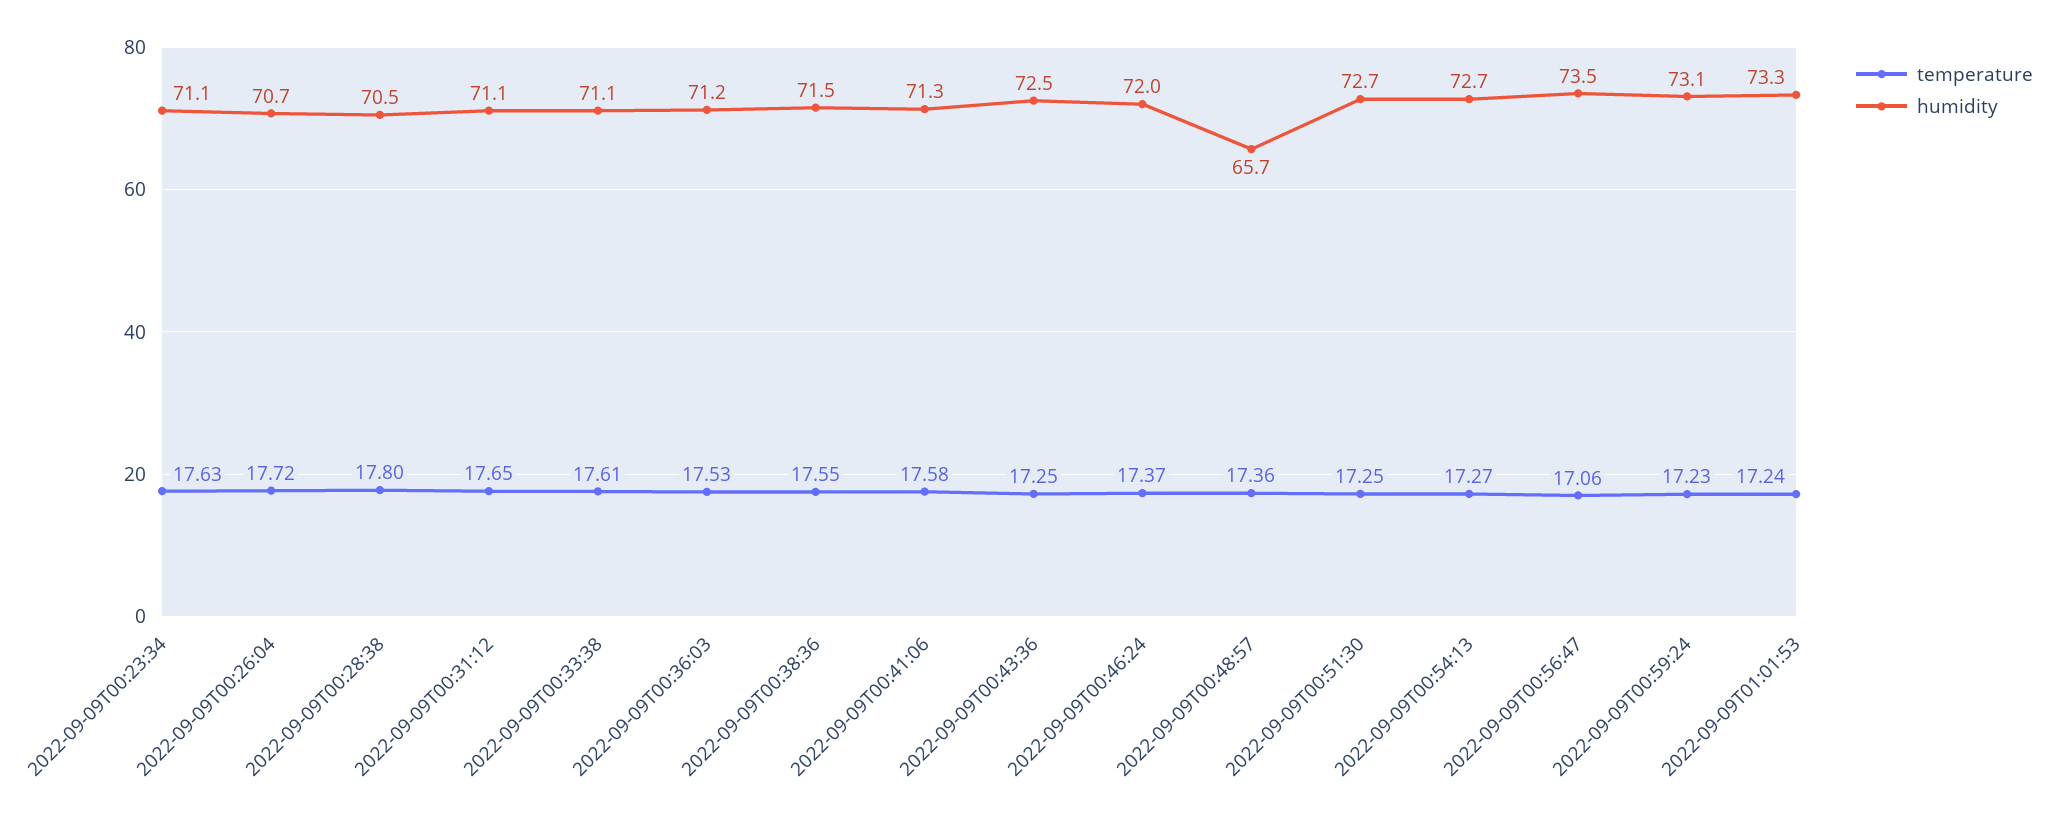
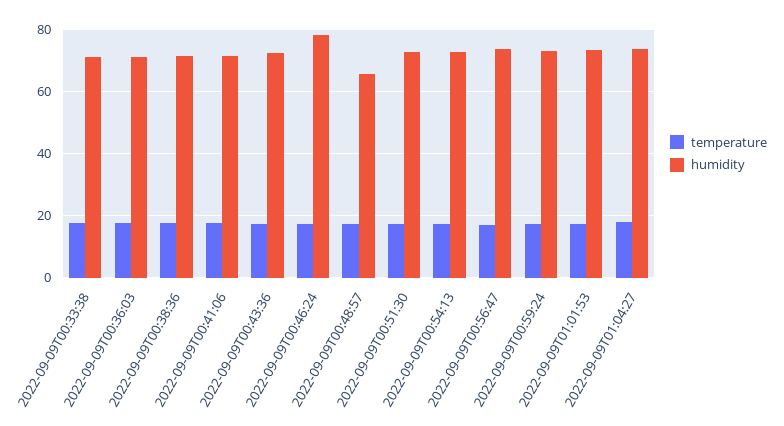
temperature, 2022-09-09T00:23:34: 17.63 -> none
humidity, 2022-09-09T00:23:34: 71.1 -> none
temperature, 2022-09-09T00:26:04: 17.72 -> none
humidity, 2022-09-09T00:26:04: 70.7 -> none
temperature, 2022-09-09T00:28:38: 17.8 -> none
humidity, 2022-09-09T00:28:38: 70.5 -> none
temperature, 2022-09-09T00:31:12: 17.65 -> none
humidity, 2022-09-09T00:31:12: 71.1 -> none
humidity, 2022-09-09T00:46:24: 72 -> 78
temperature, 2022-09-09T01:04:27: none -> 18
humidity, 2022-09-09T01:04:27: none -> 74

